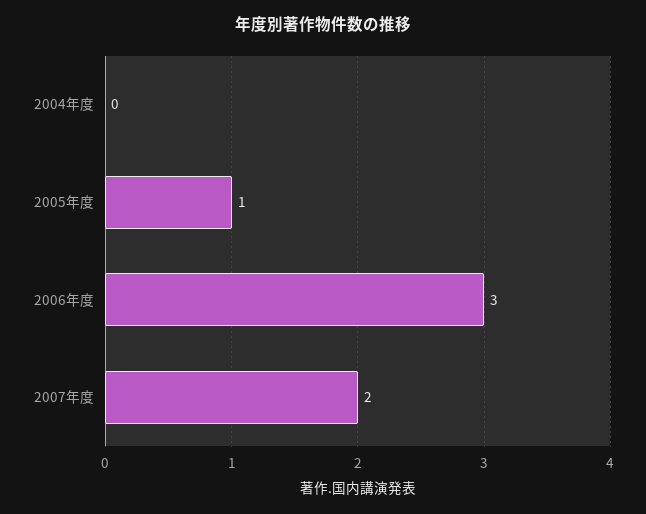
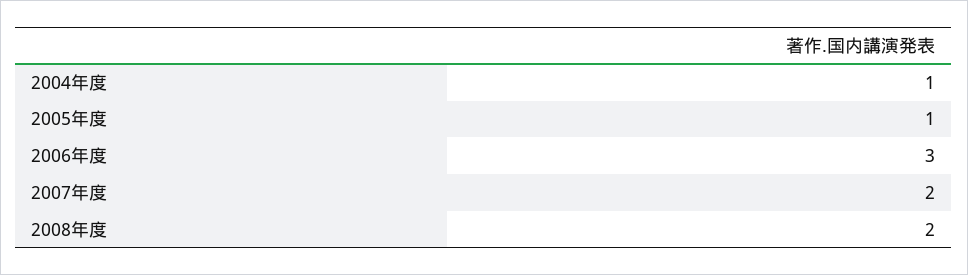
2004年度: 0 -> 1
2008年度: none -> 2

